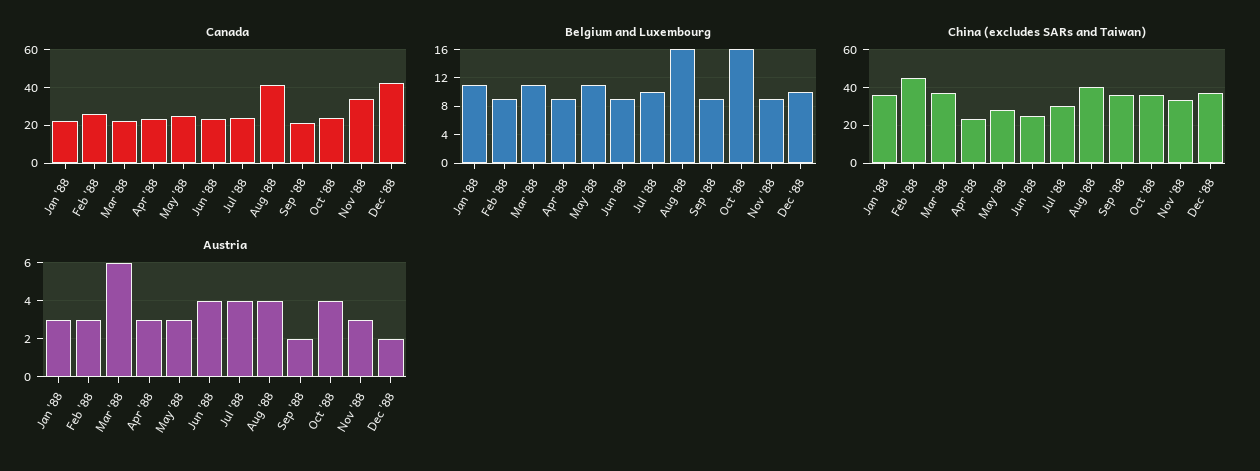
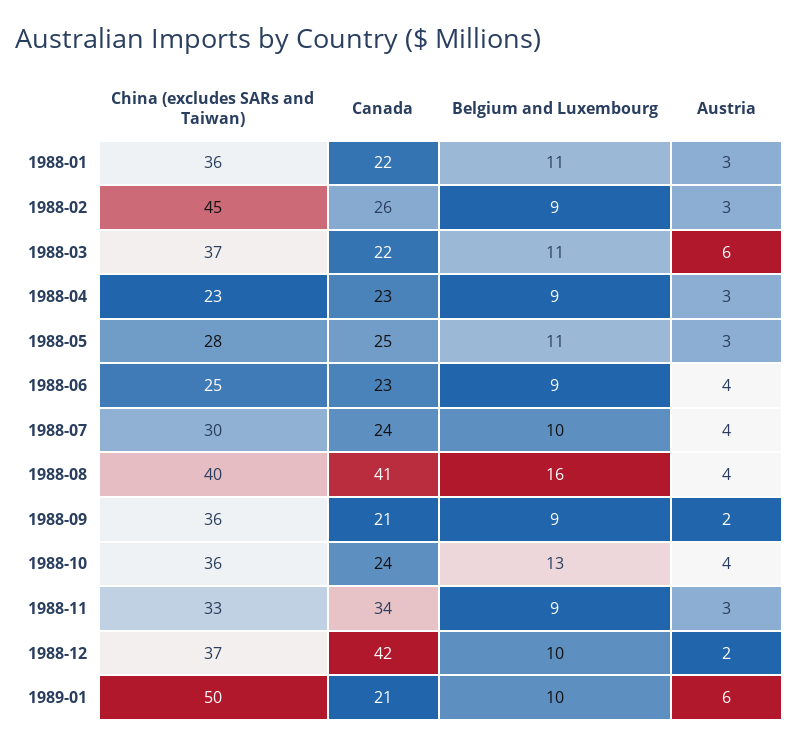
Belgium and Luxembourg, Oct '88: 16 -> 13
China (excludes SARs and Taiwan), 1989-01: none -> 50
Canada, 1989-01: none -> 21
Belgium and Luxembourg, 1989-01: none -> 10
Austria, 1989-01: none -> 6

